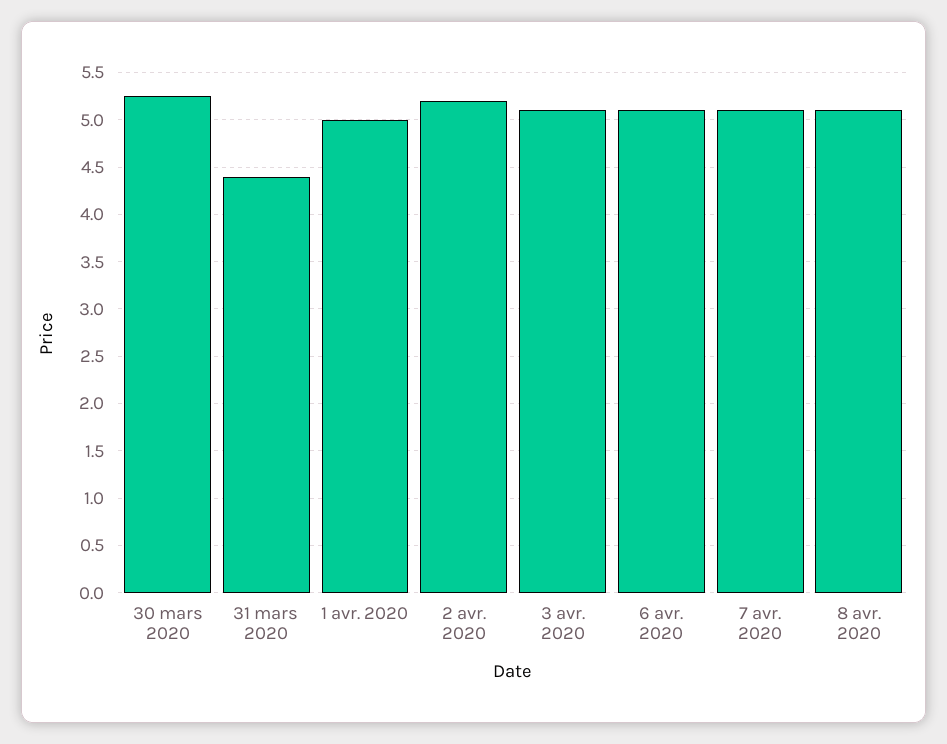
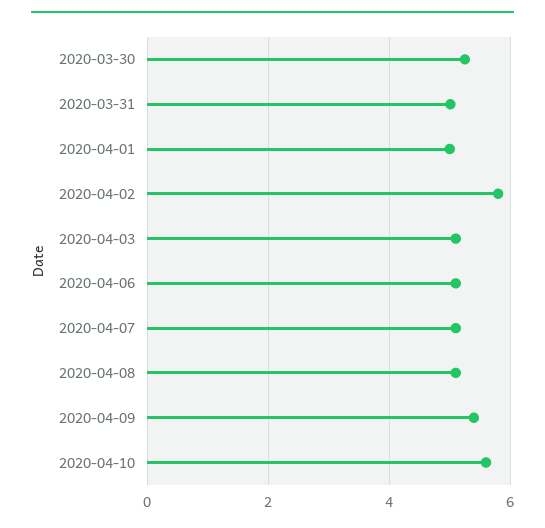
31 mars 2020: 4.4 -> 5
2 avr. 2020: 5.2 -> 5.8
2020-04-09: none -> 5.4
2020-04-10: none -> 5.6

